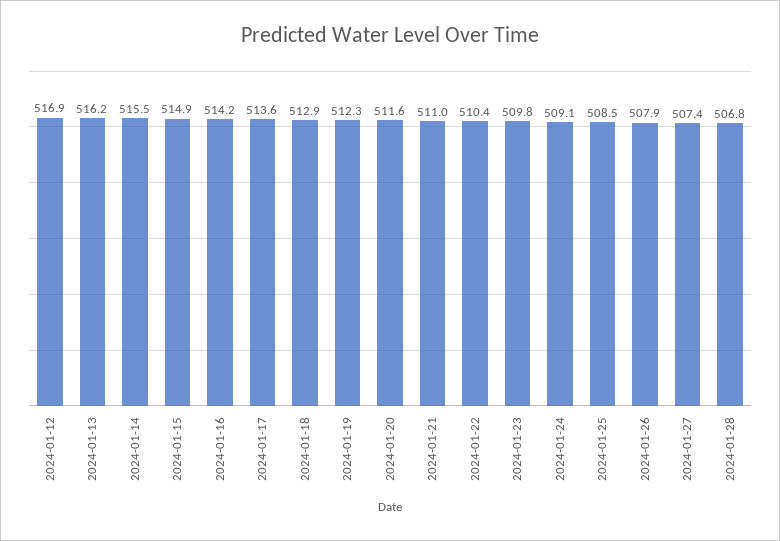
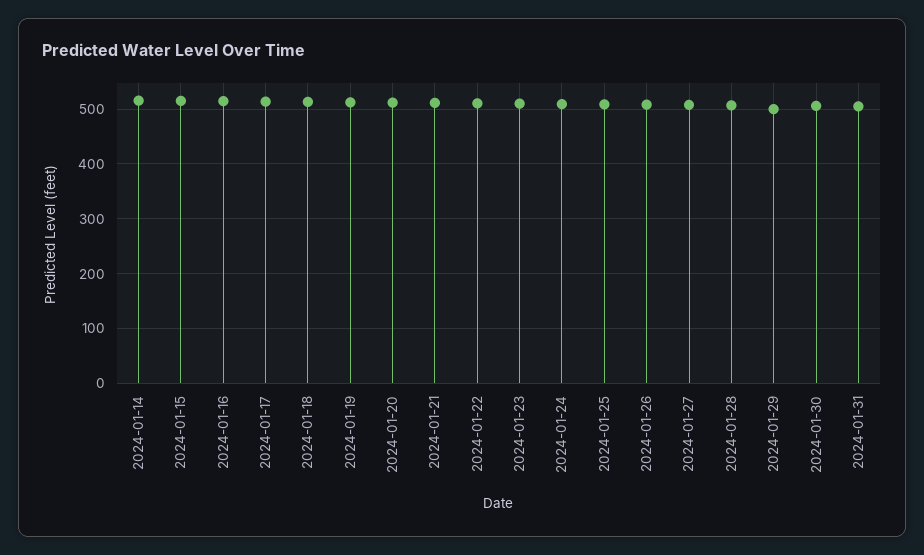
2024-01-12: 516.9 -> none
2024-01-13: 516.2 -> none
2024-01-29: none -> 500
2024-01-30: none -> 500
2024-01-31: none -> 500

